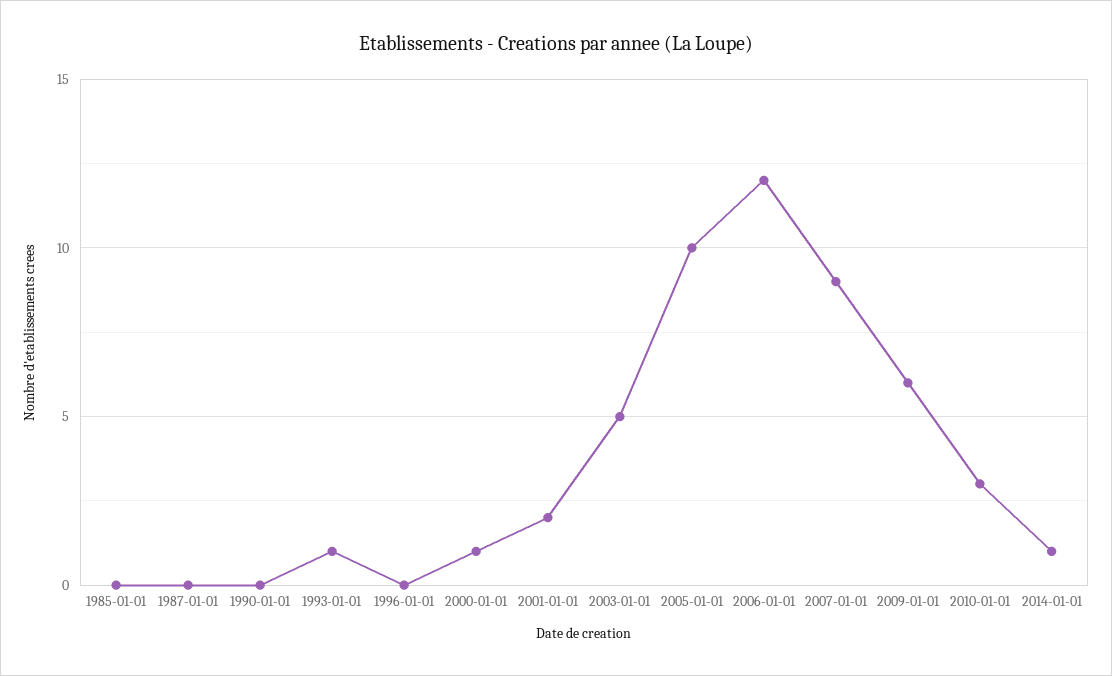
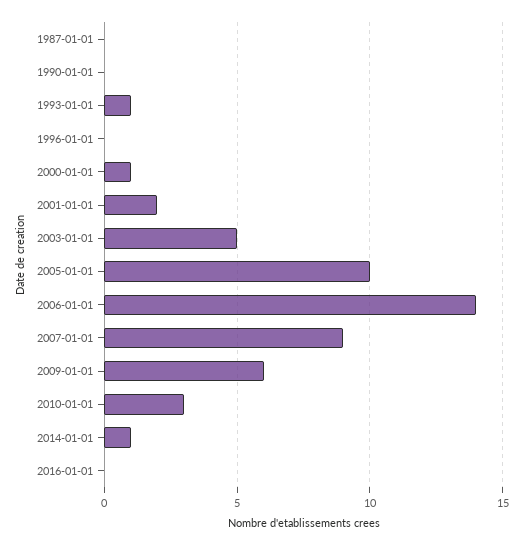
1985-01-01: 0 -> none
2006-01-01: 12 -> 14
2016-01-01: none -> 0

